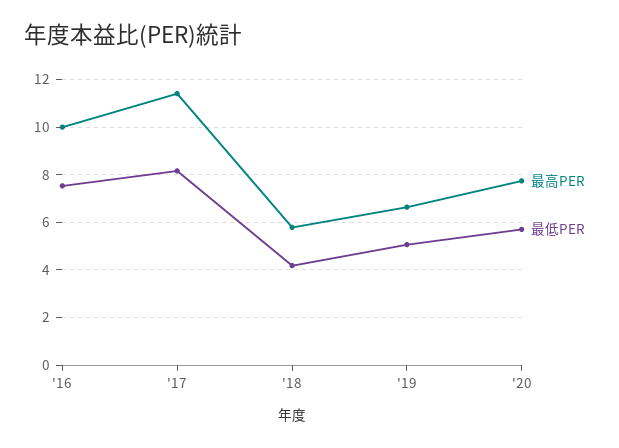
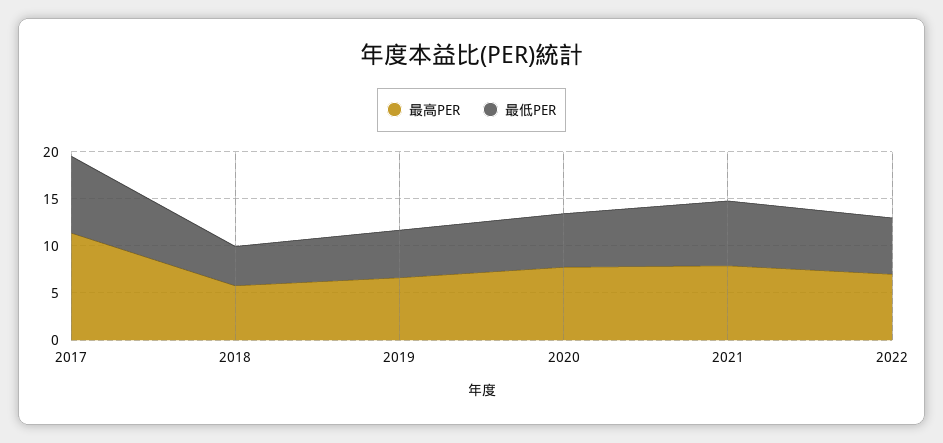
最高PER, '16: 10 -> none
最低PER, '16: 7.5 -> none
最高PER, 2021: none -> 8
最低PER, 2021: none -> 7
最高PER, 2022: none -> 7
最低PER, 2022: none -> 6

